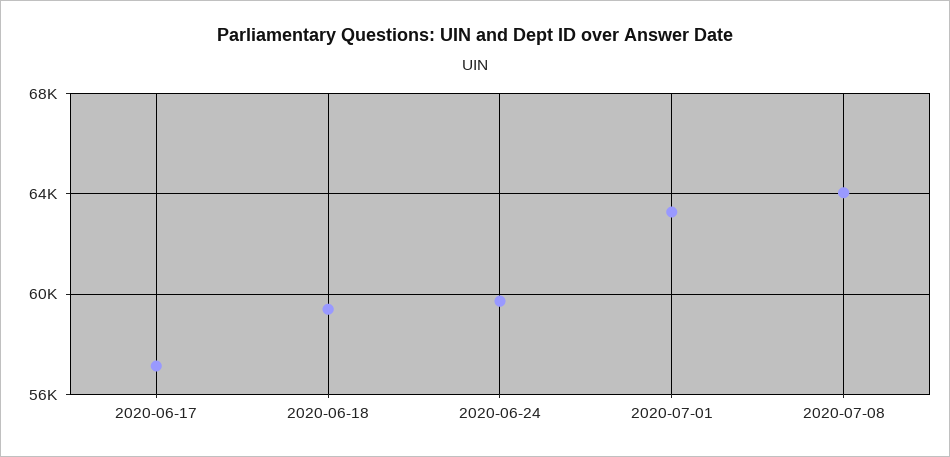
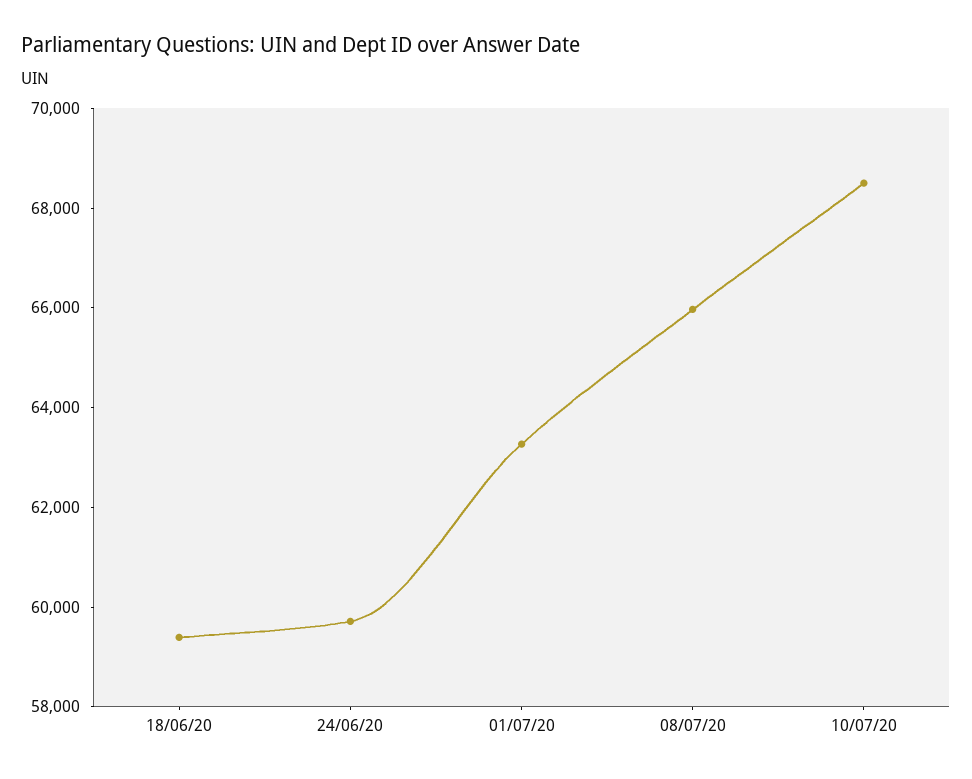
2020-06-17: 57000 -> none
2020-07-08: 64000 -> 66000
10/07/20: none -> 68500

